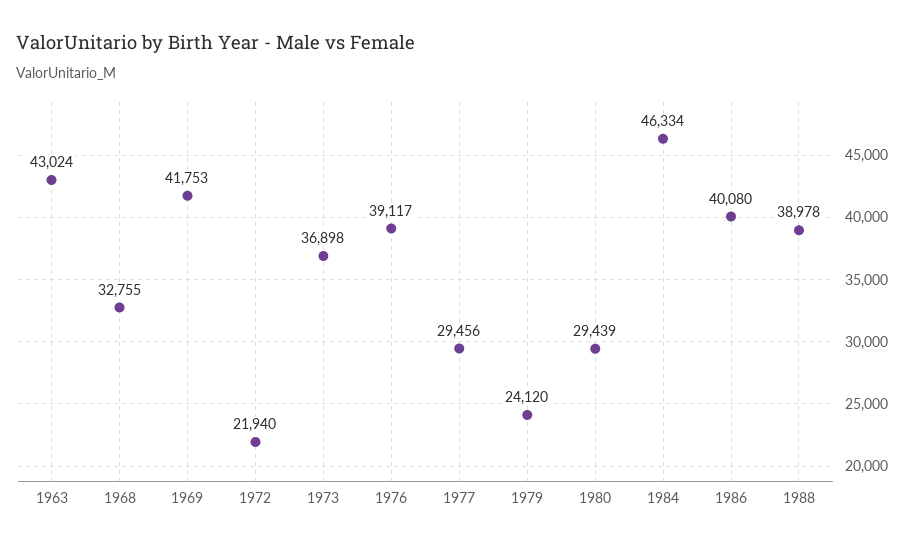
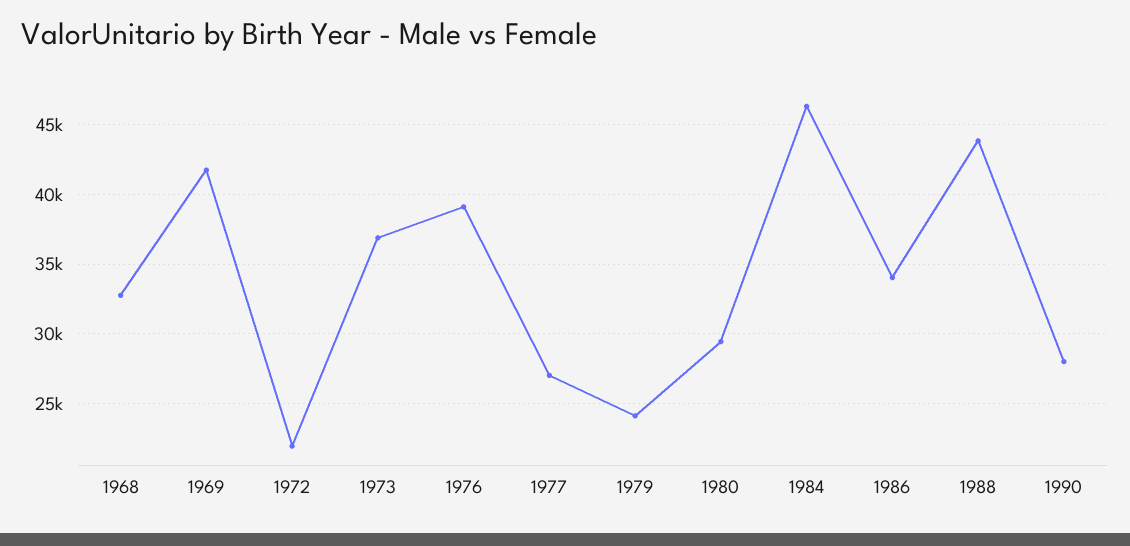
1963: 43024 -> none
1977: 29456 -> 27000
1986: 40080 -> 34000
1988: 38978 -> 44000
1990: none -> 28000

